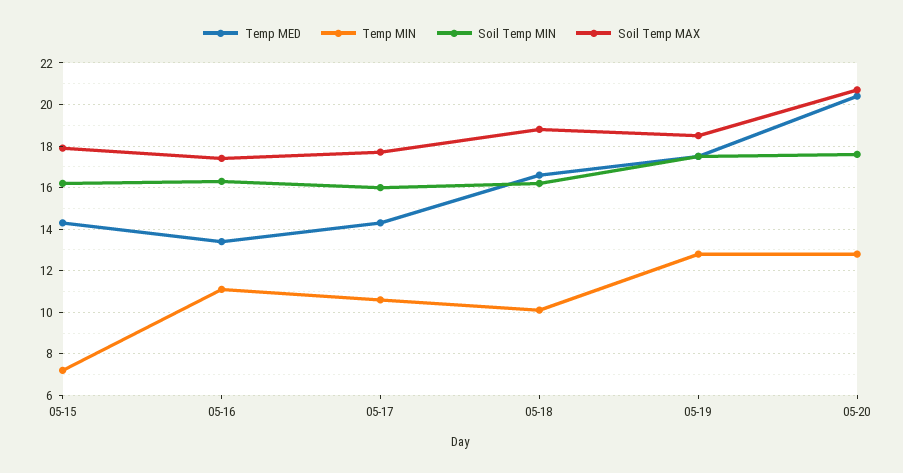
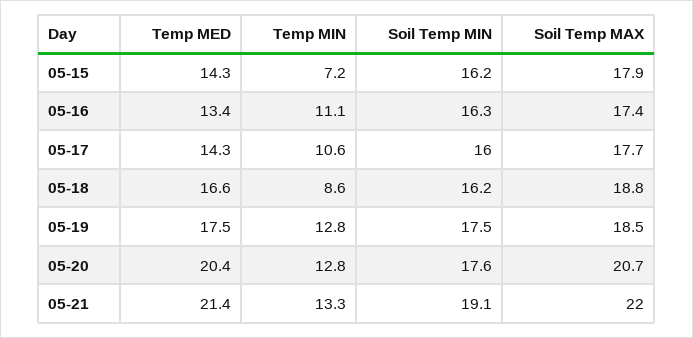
Temp MIN, 05-18: 10 -> 8.6
Temp MED, 05-21: none -> 21.4
Temp MIN, 05-21: none -> 13.3
Soil Temp MIN, 05-21: none -> 19.1
Soil Temp MAX, 05-21: none -> 22

